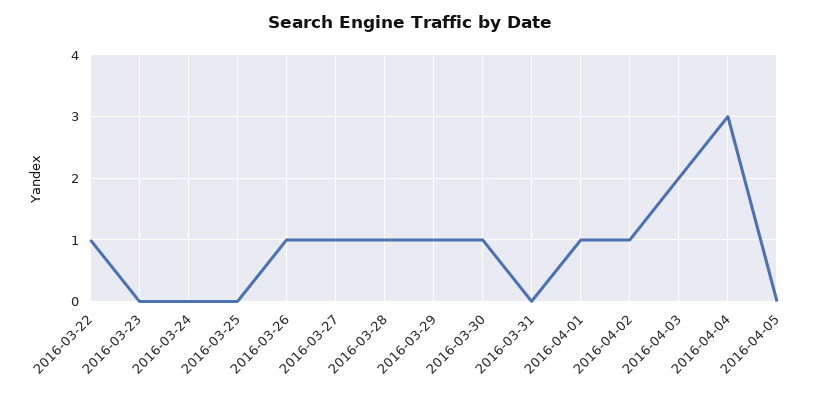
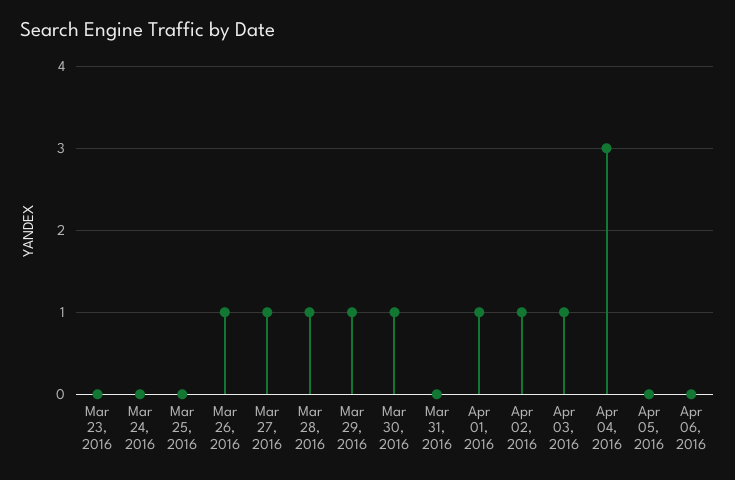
2016-03-22: 1 -> none
2016-04-03: 2 -> 1
Apr 06, 2016: none -> 0

